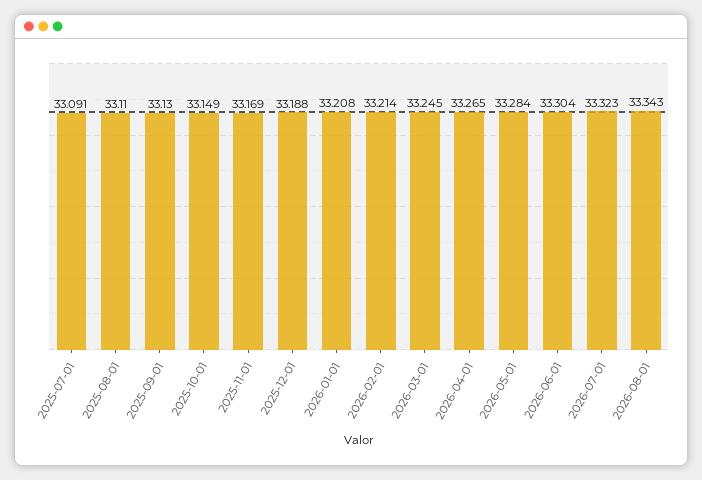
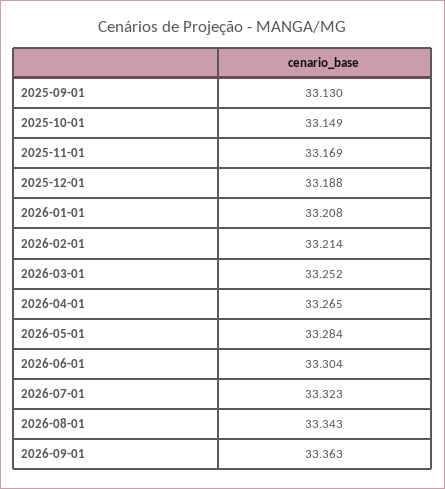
2025-07-01: 33.091 -> none
2025-08-01: 33.11 -> none
2026-03-01: 33.245 -> 33.252
2026-09-01: none -> 33.363

